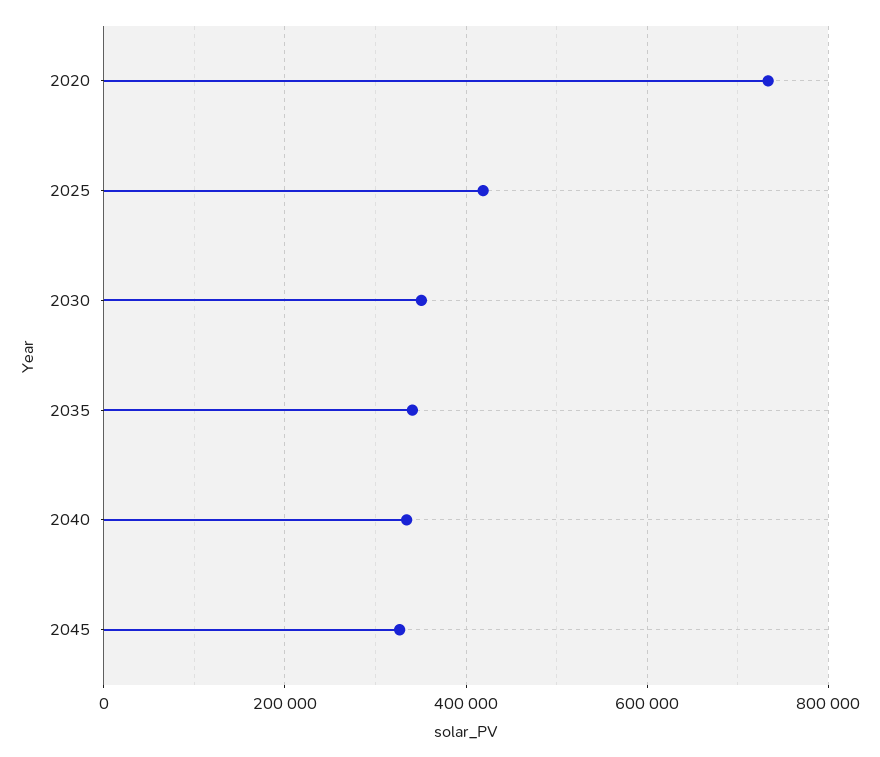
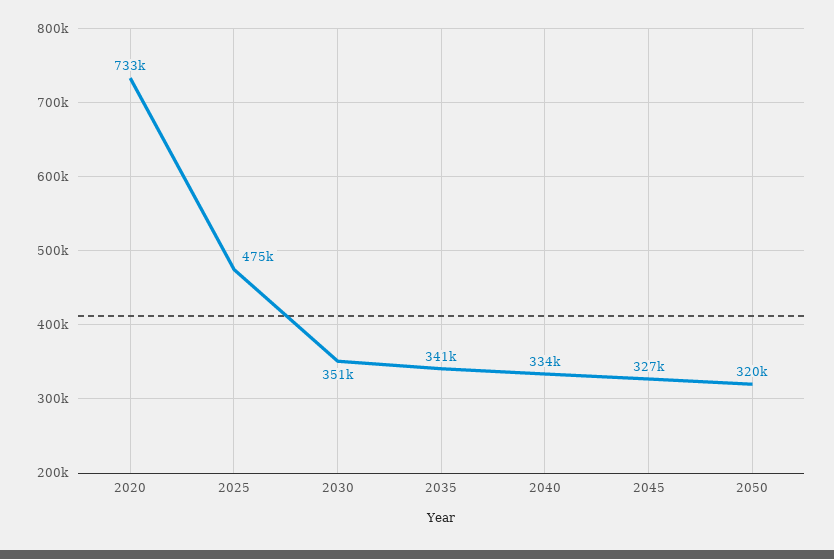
2025: 420000 -> 475000
2050: none -> 320000

